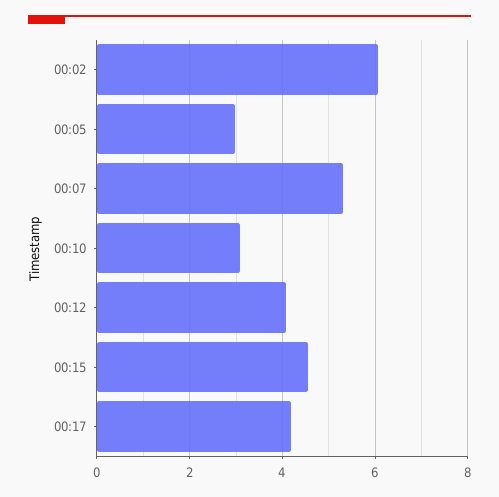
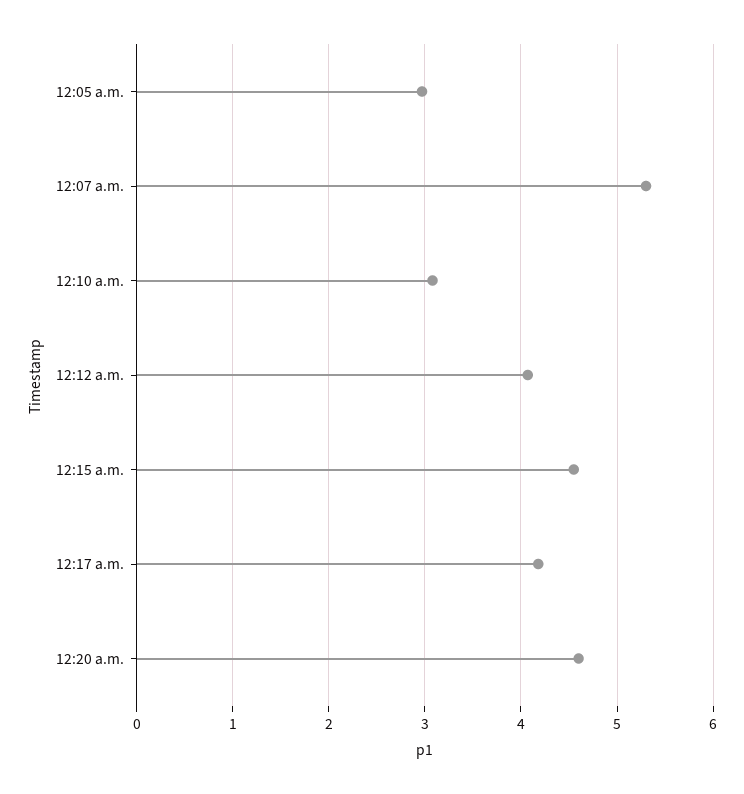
00:02: 6 -> none
12:20 a.m.: none -> 4.6

